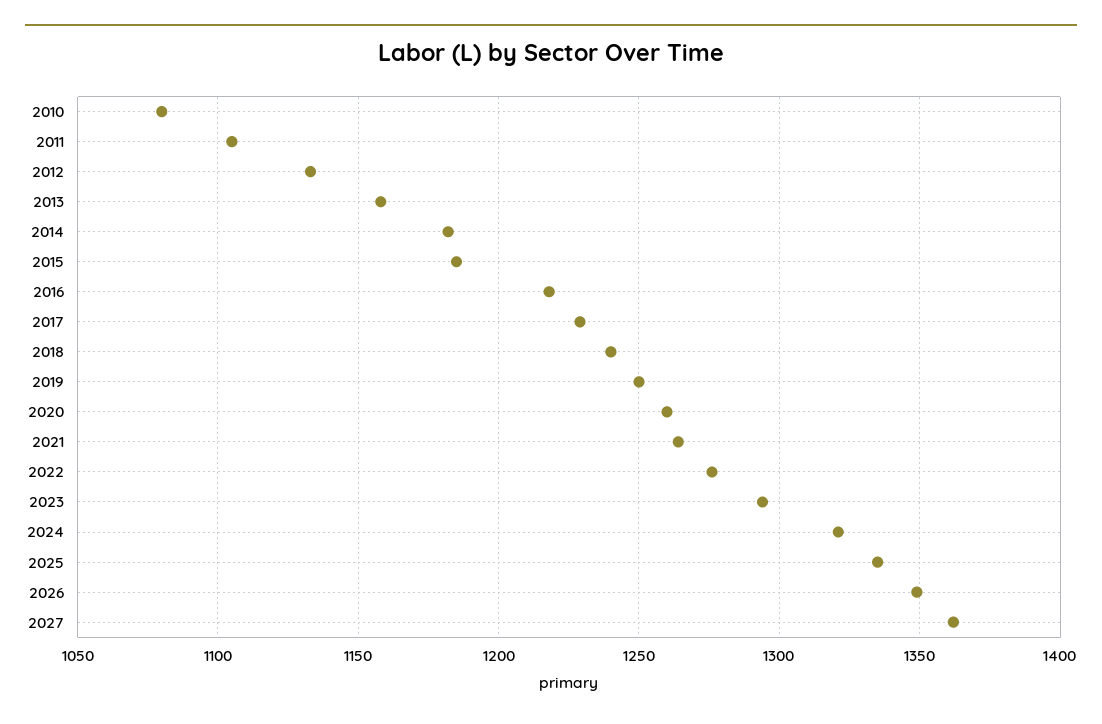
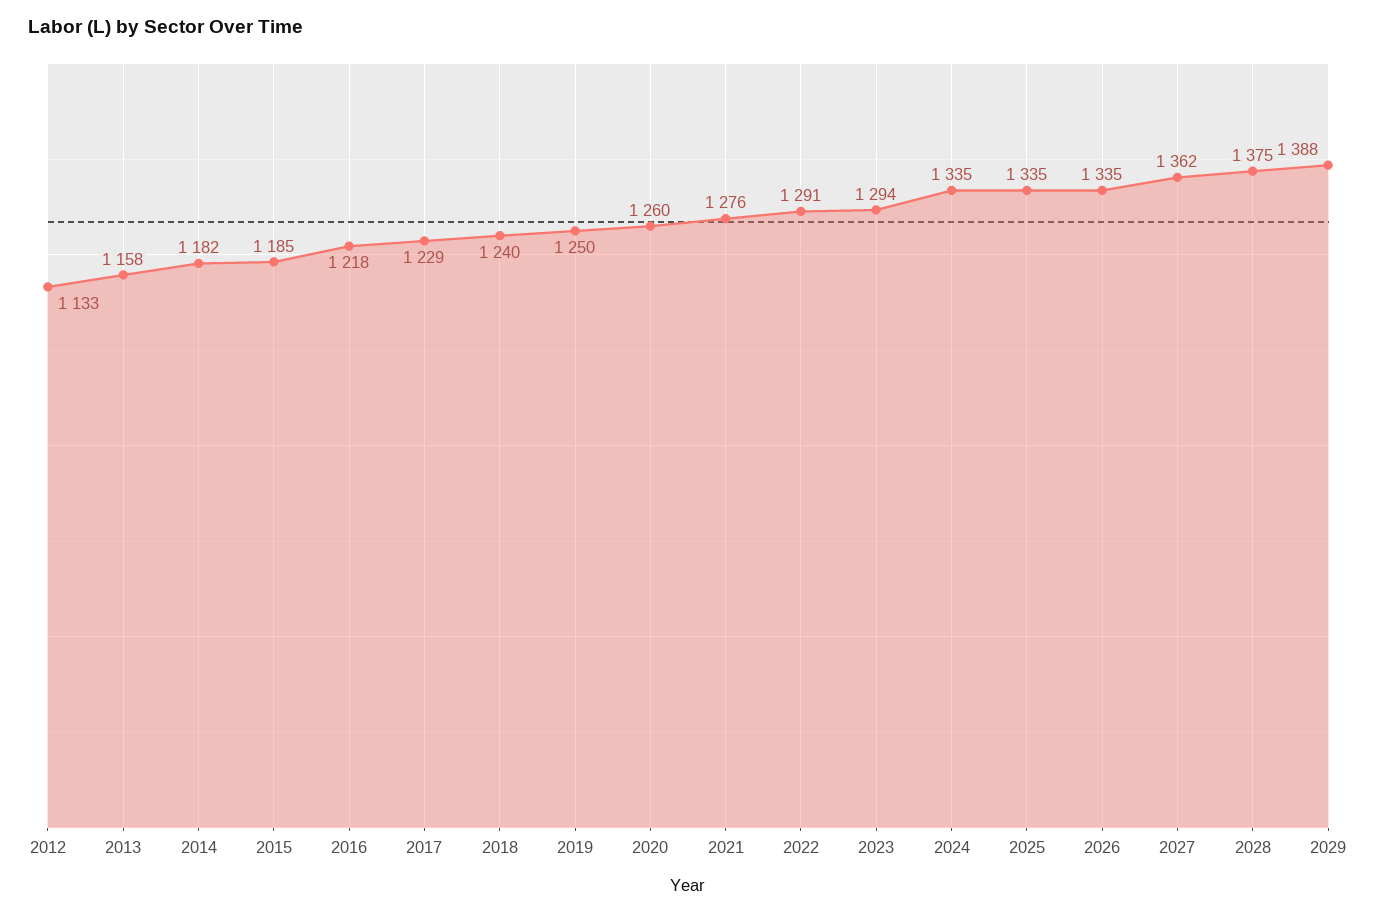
2010: 1080 -> none
2011: 1105 -> none
2021: 1265 -> 1276
2022: 1275 -> 1291
2024: 1320 -> 1335
2026: 1350 -> 1335
2028: none -> 1375
2029: none -> 1388

